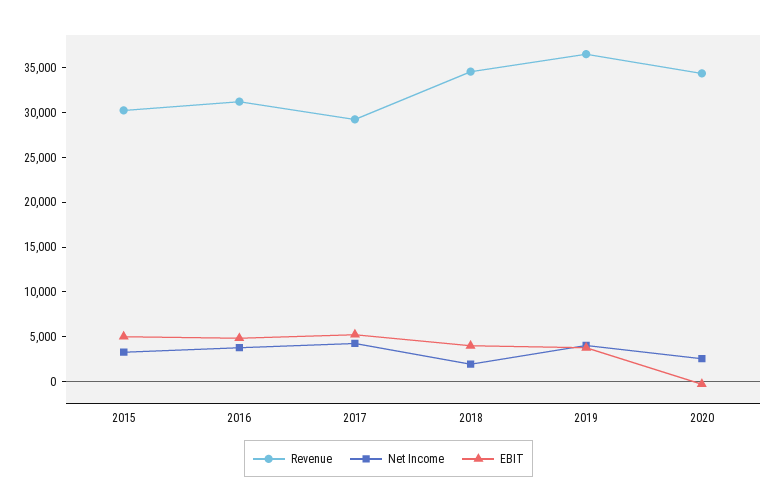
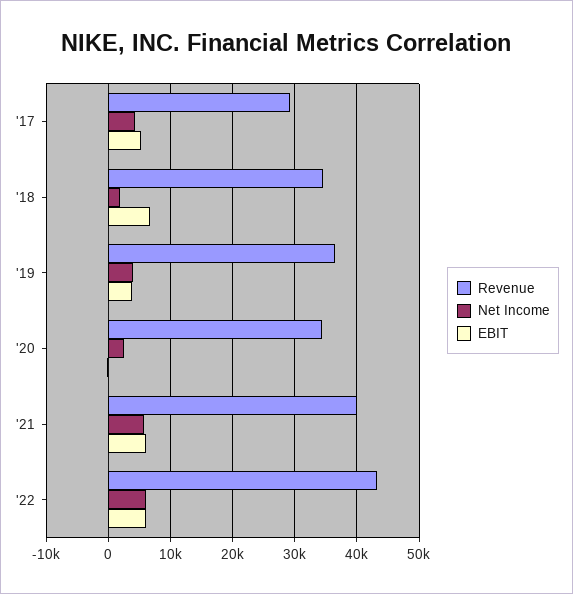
Revenue, 2015: 30000 -> none
Net Income, 2015: 3000 -> none
EBIT, 2015: 5000 -> none
Revenue, 2016: 31000 -> none
Net Income, 2016: 4000 -> none
EBIT, 2016: 5000 -> none
EBIT, 2018: 4000 -> 7000
Revenue, '21: none -> 40000
Net Income, '21: none -> 6000
EBIT, '21: none -> 6000
Revenue, '22: none -> 43000
Net Income, '22: none -> 6000
EBIT, '22: none -> 6000

